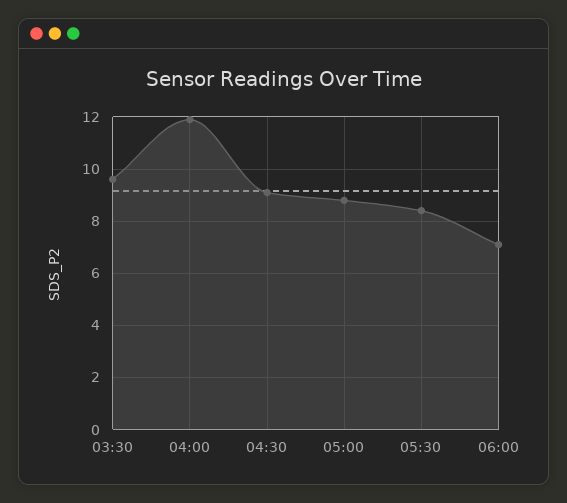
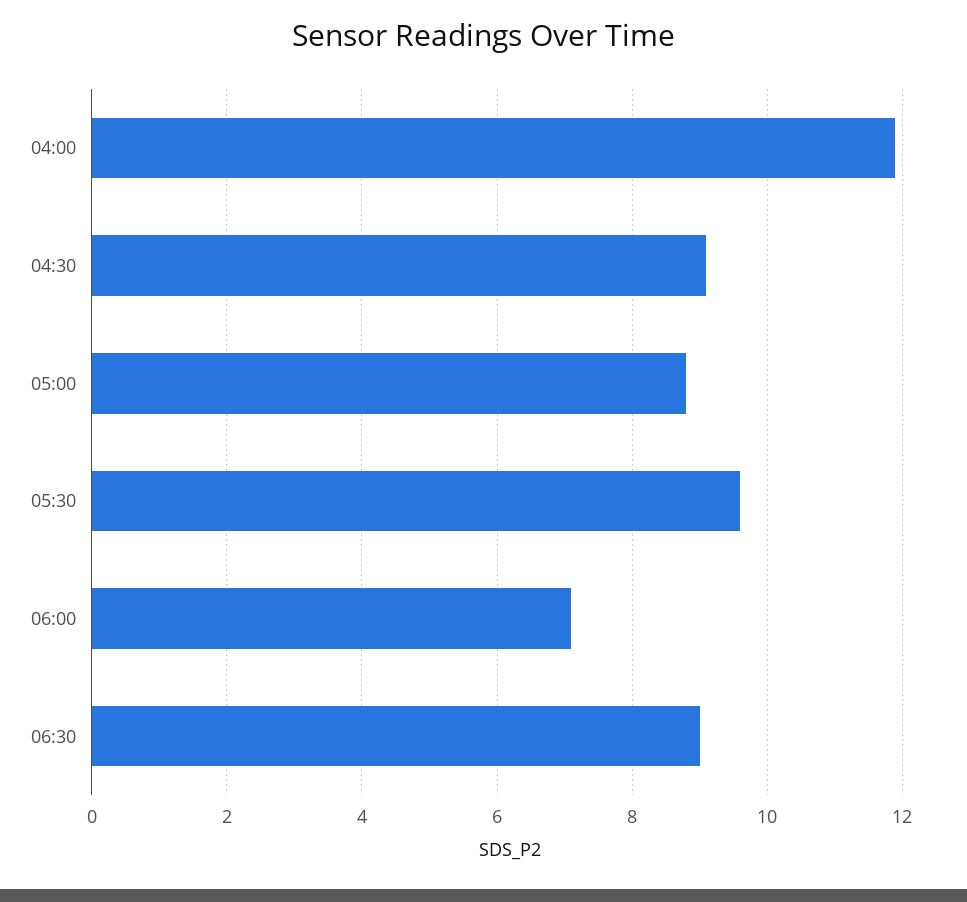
03:30: 9.5 -> none
05:30: 8.5 -> 9.5
06:30: none -> 9

